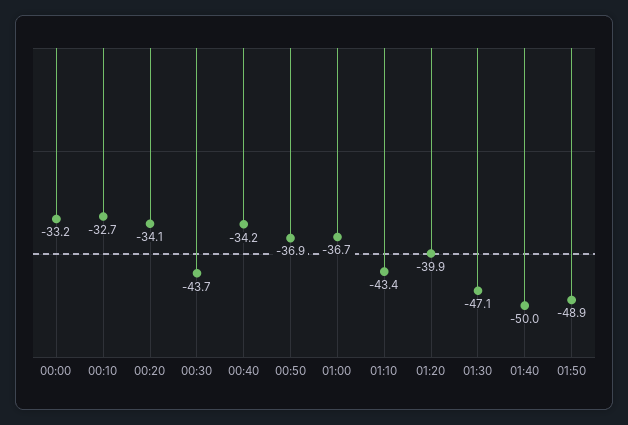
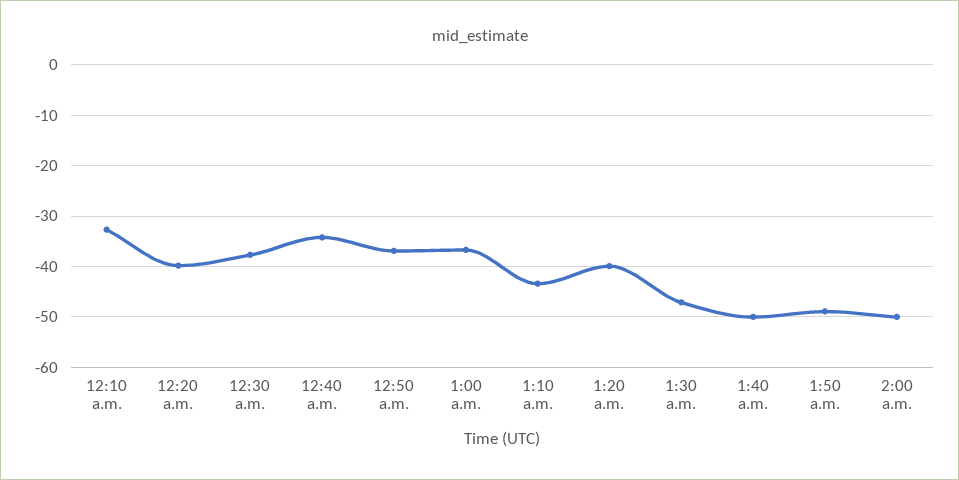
00:00: -33.2 -> none
00:20: -34.1 -> -40
00:30: -43.7 -> -38
2:00 a.m.: none -> -50

